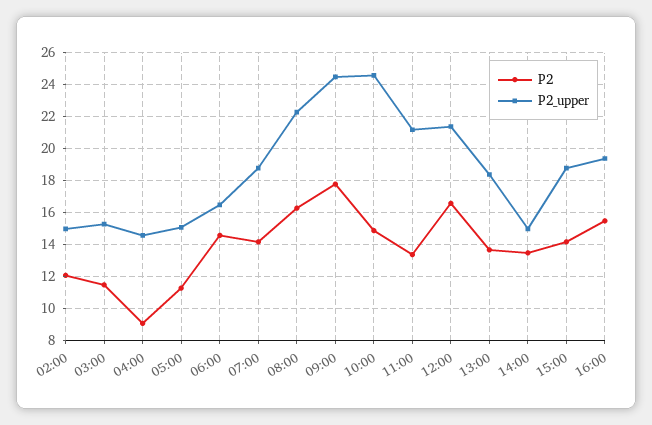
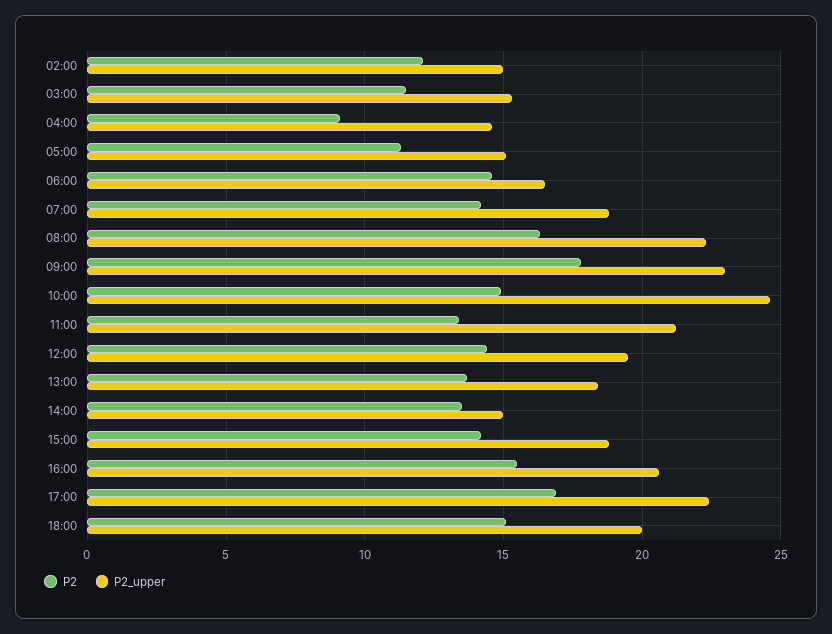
P2_upper, 09:00: 24.5 -> 23
P2, 12:00: 16.5 -> 14.5
P2_upper, 12:00: 21.5 -> 19.5
P2_upper, 16:00: 19.5 -> 20.5
P2, 17:00: none -> 17
P2_upper, 17:00: none -> 22.5
P2, 18:00: none -> 15
P2_upper, 18:00: none -> 20

